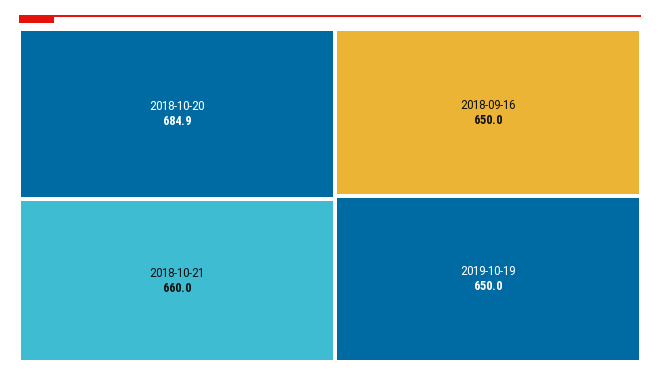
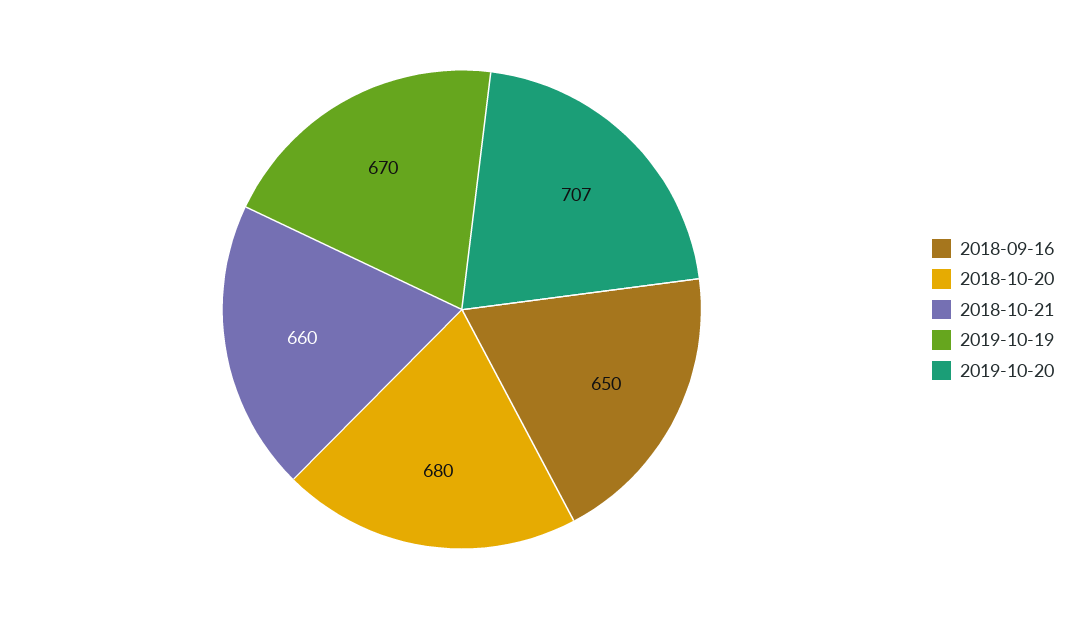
2018-10-20: 684.9 -> 680
2019-10-19: 650 -> 670
2019-10-20: none -> 707

